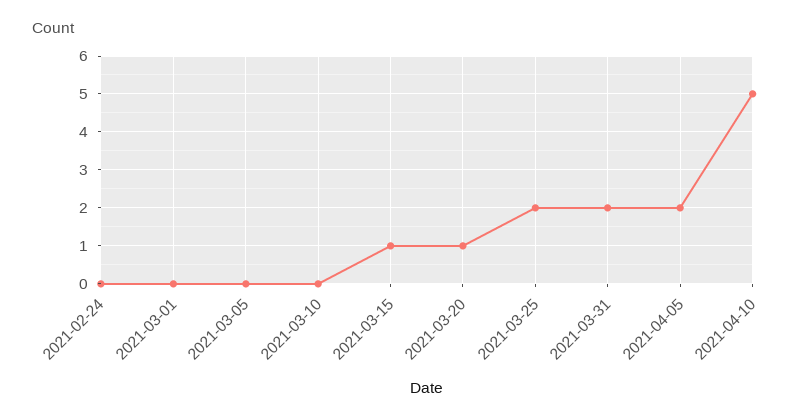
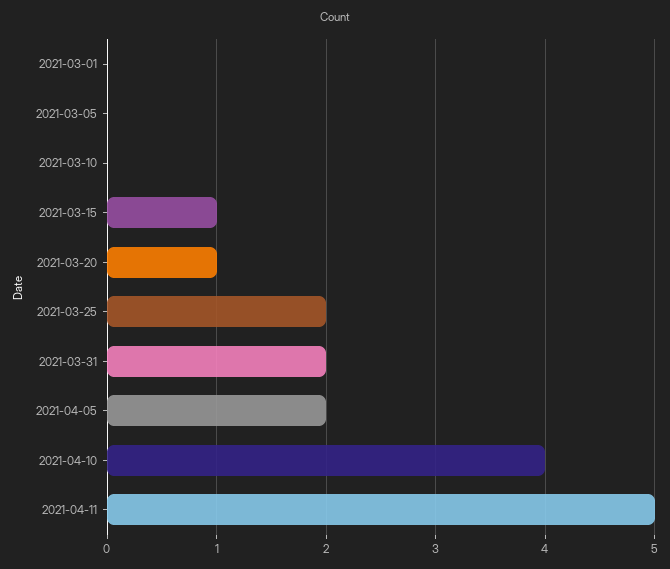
2021-02-24: 0 -> none
2021-04-10: 5 -> 4
2021-04-11: none -> 5

